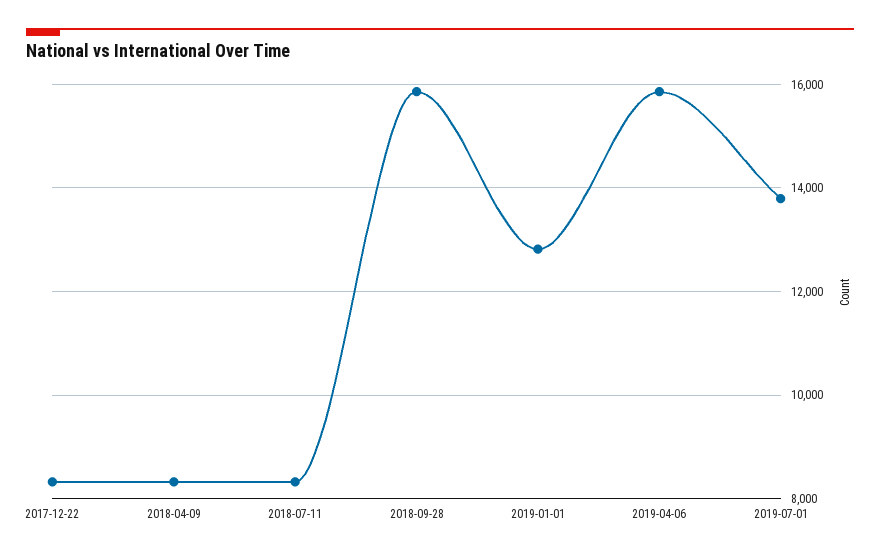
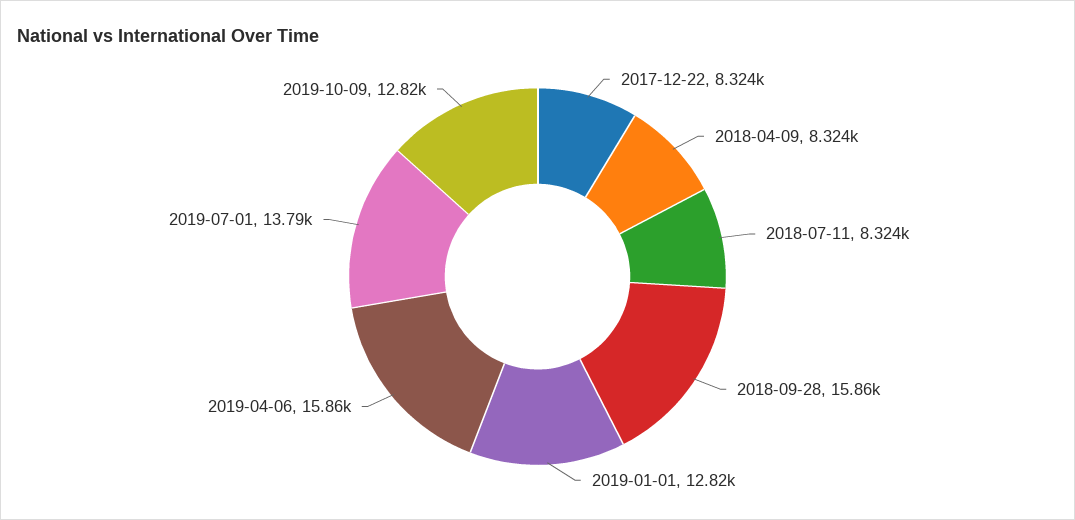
2019-10-09: none -> 12820

